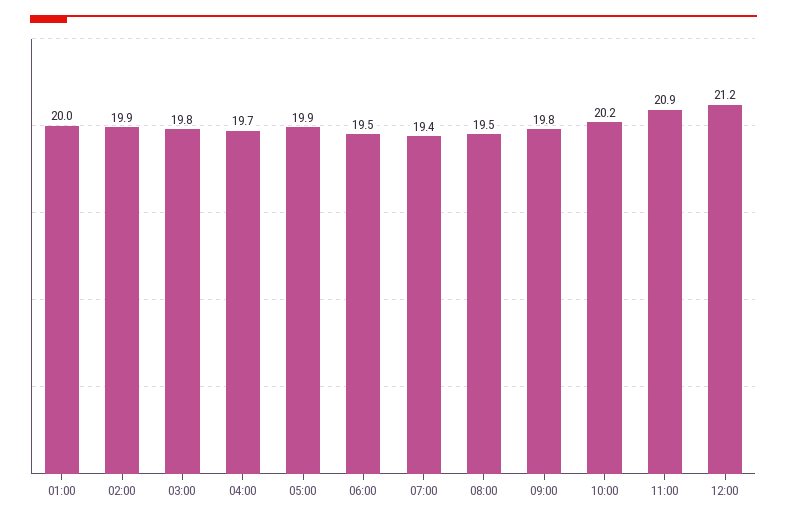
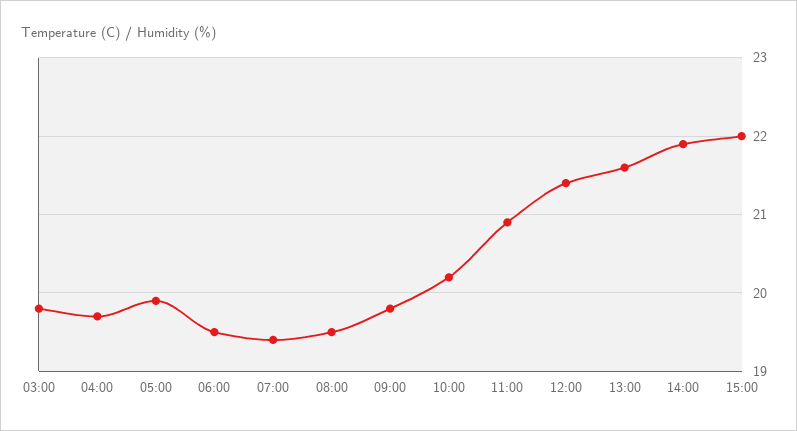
01:00: 20 -> none
02:00: 19.9 -> none
12:00: 21.2 -> 21.4
13:00: none -> 21.6
14:00: none -> 21.9
15:00: none -> 22

